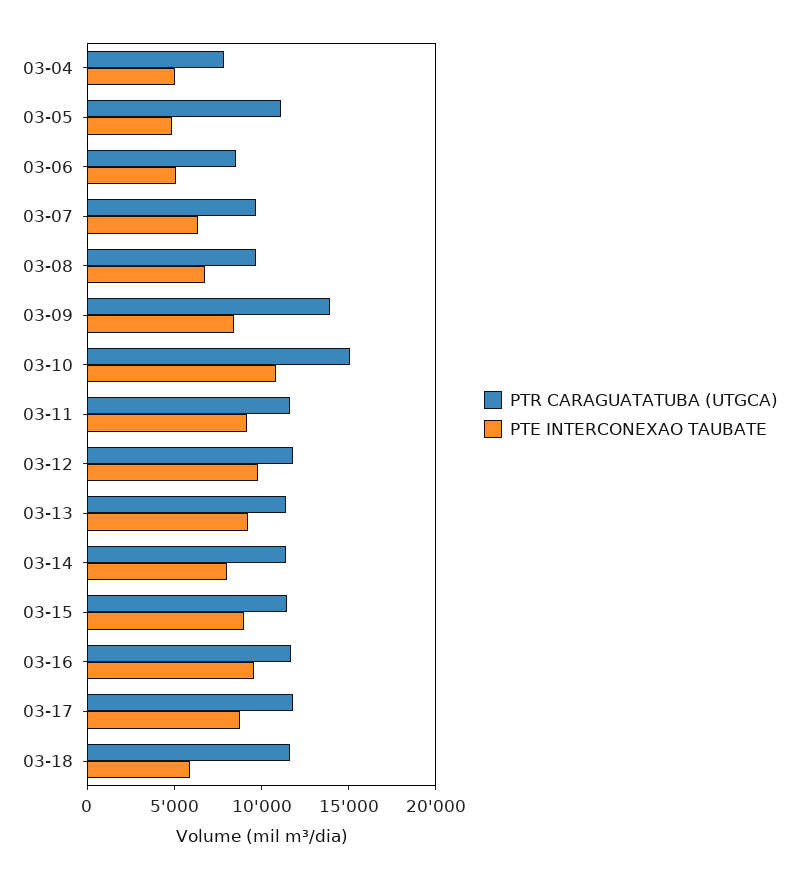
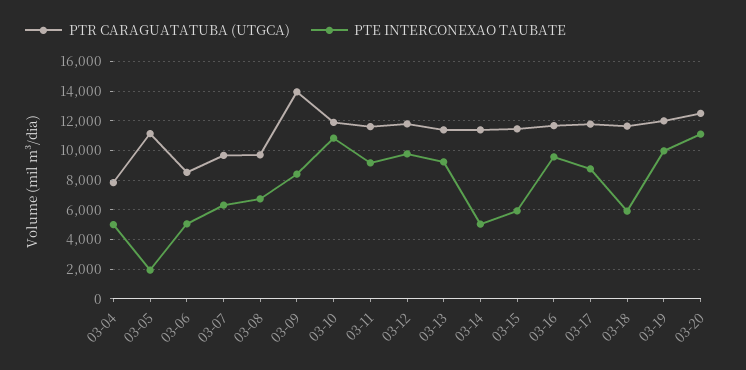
PTE INTERCONEXAO TAUBATE, 03-05: 5000 -> 2000
PTR CARAGUATATUBA (UTGCA), 03-10: 15000 -> 12000
PTE INTERCONEXAO TAUBATE, 03-14: 8000 -> 5000
PTE INTERCONEXAO TAUBATE, 03-15: 9000 -> 6000
PTR CARAGUATATUBA (UTGCA), 03-19: none -> 12000
PTE INTERCONEXAO TAUBATE, 03-19: none -> 10000
PTR CARAGUATATUBA (UTGCA), 03-20: none -> 12500
PTE INTERCONEXAO TAUBATE, 03-20: none -> 11000

